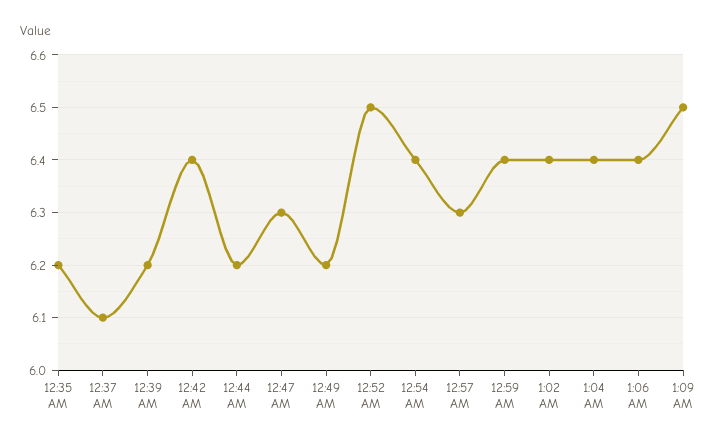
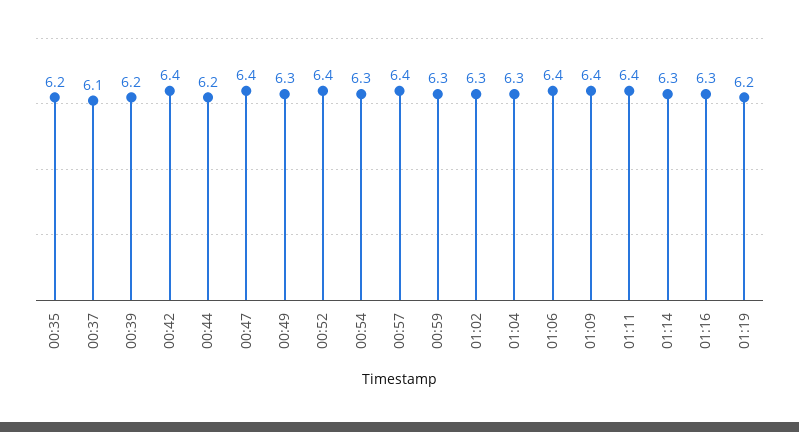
12:47 AM: 6.3 -> 6.4
12:49 AM: 6.2 -> 6.3
12:52 AM: 6.5 -> 6.4
12:54 AM: 6.4 -> 6.3
12:57 AM: 6.3 -> 6.4
12:59 AM: 6.4 -> 6.3
1:02 AM: 6.4 -> 6.3
1:04 AM: 6.4 -> 6.3
1:09 AM: 6.5 -> 6.4
01:11: none -> 6.4
01:14: none -> 6.3
01:16: none -> 6.3
01:19: none -> 6.2

